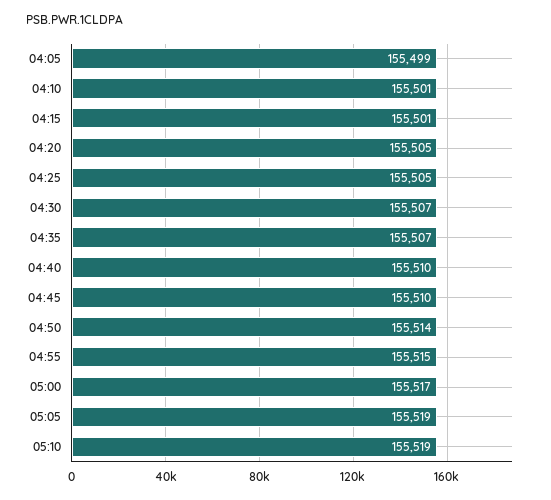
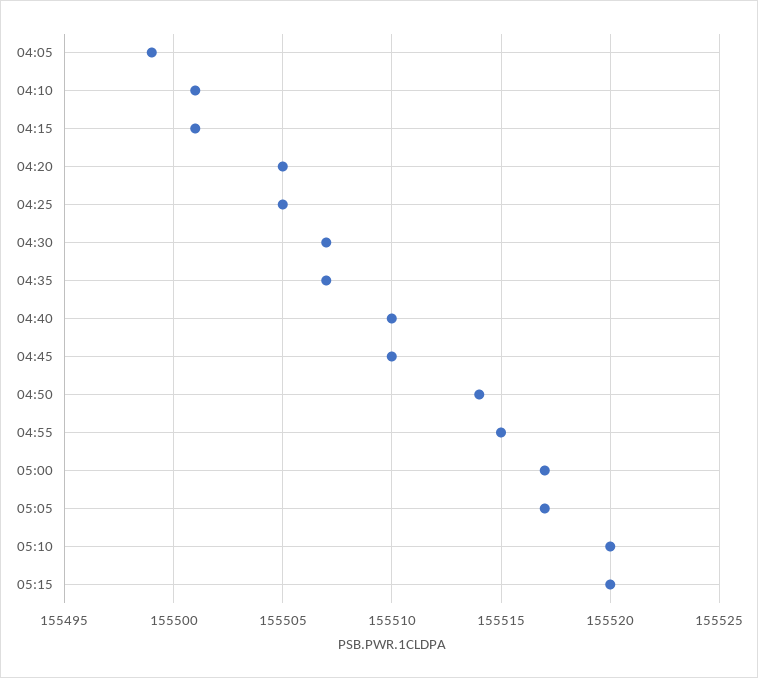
05:05: 155519 -> 155517
05:10: 155519 -> 155520
05:15: none -> 155520

